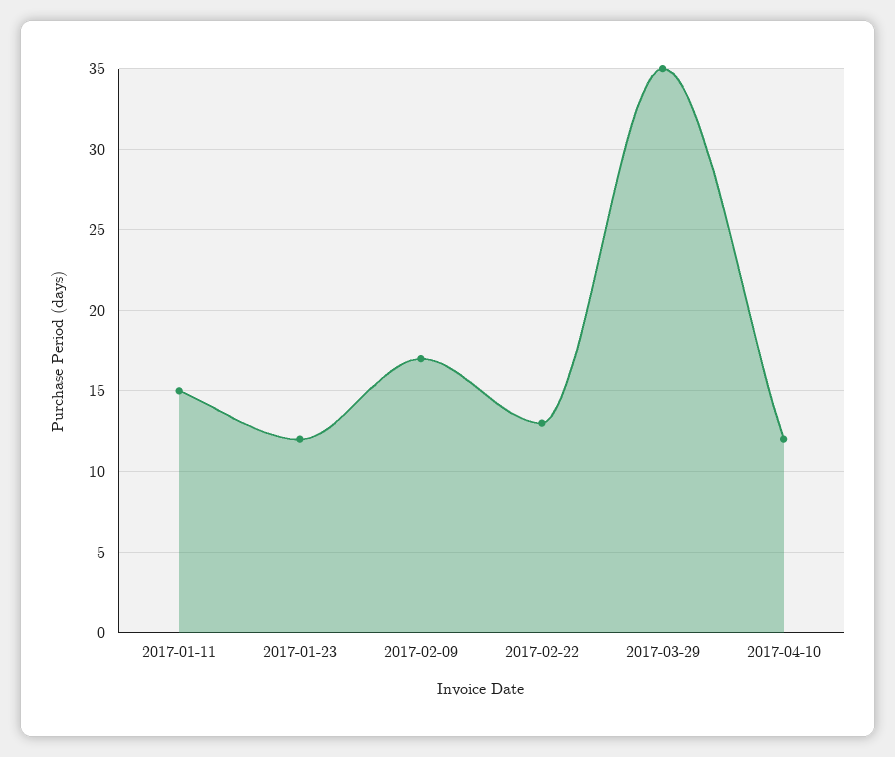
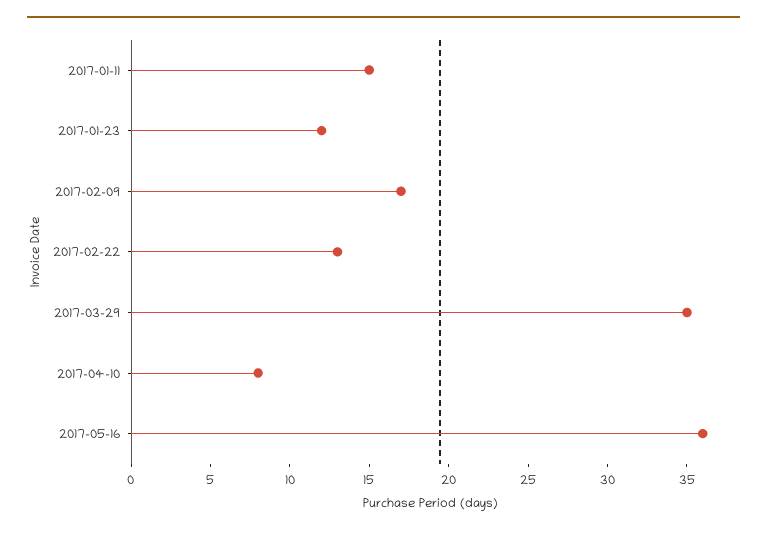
2017-04-10: 12 -> 8
2017-05-16: none -> 36

